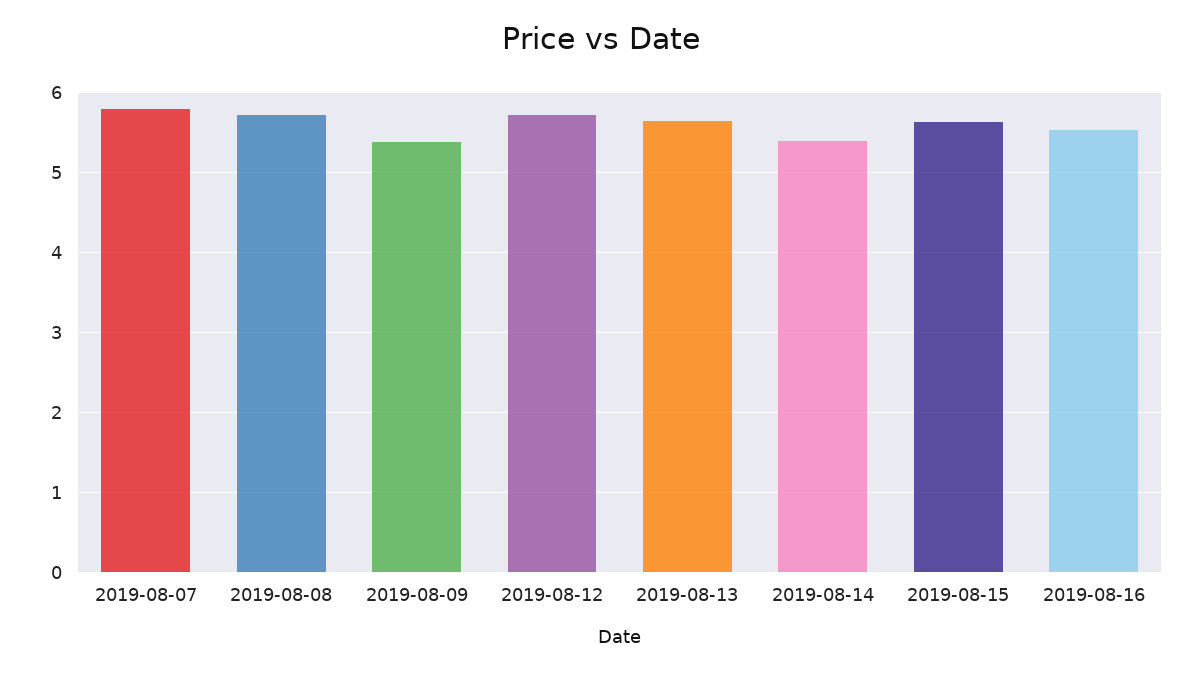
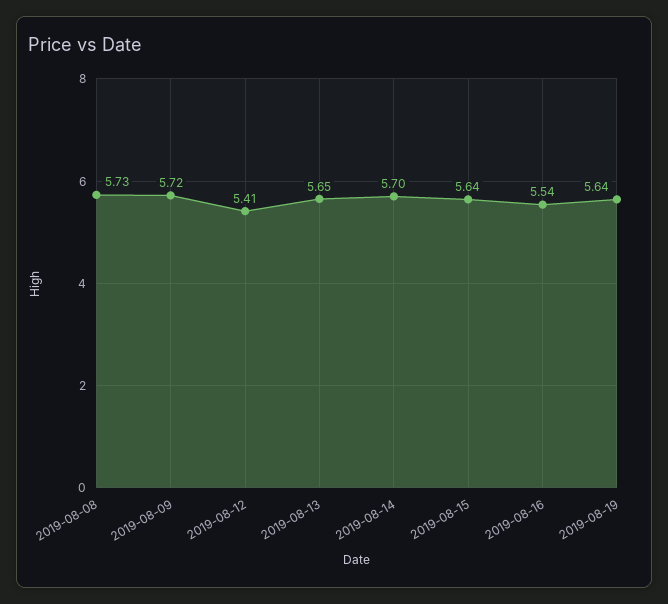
2019-08-07: 5.8 -> none
2019-08-09: 5.4 -> 5.72
2019-08-12: 5.7 -> 5.41
2019-08-14: 5.4 -> 5.7
2019-08-19: none -> 5.64

